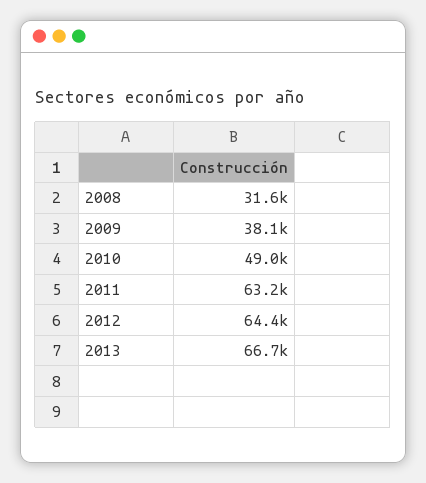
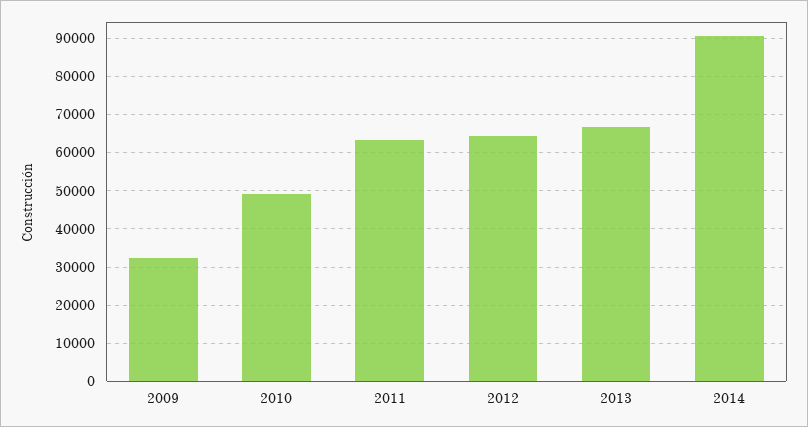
2008: 31600 -> none
2009: 38100 -> 32000
2014: none -> 90000

